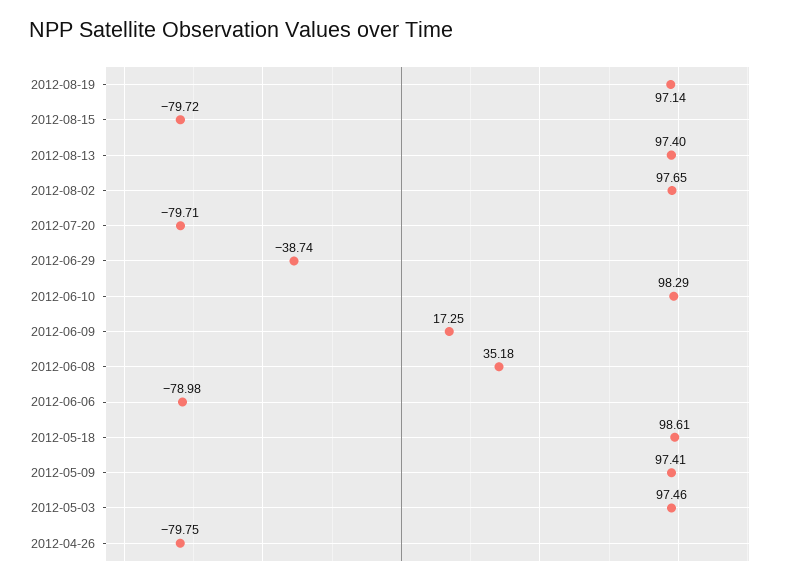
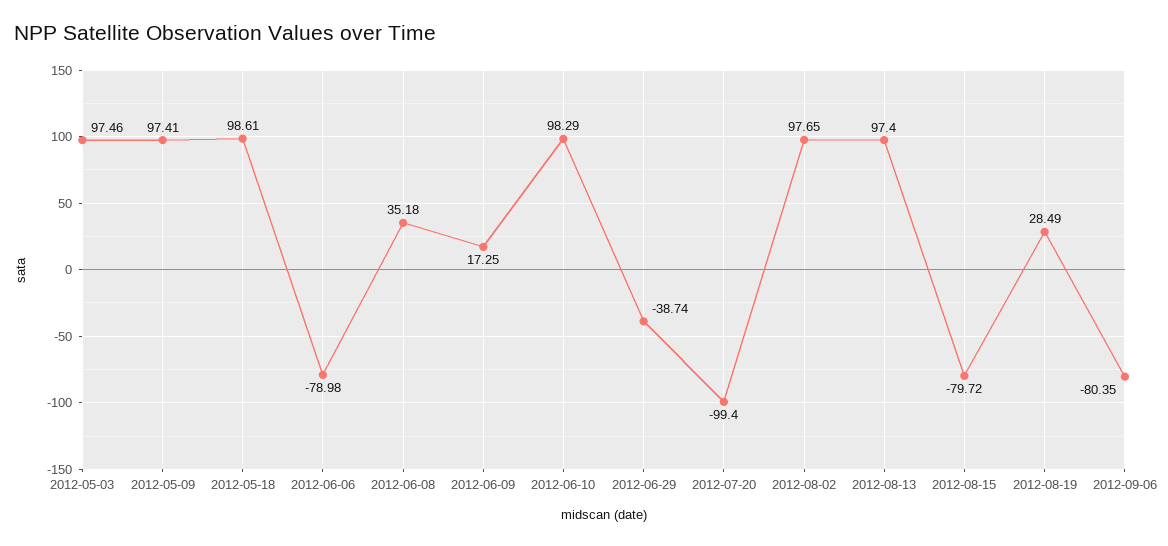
2012-08-19: 97.14 -> 28.49
2012-07-20: -79.71 -> -99.4
2012-04-26: -79.75 -> none
2012-09-06: none -> -80.35

